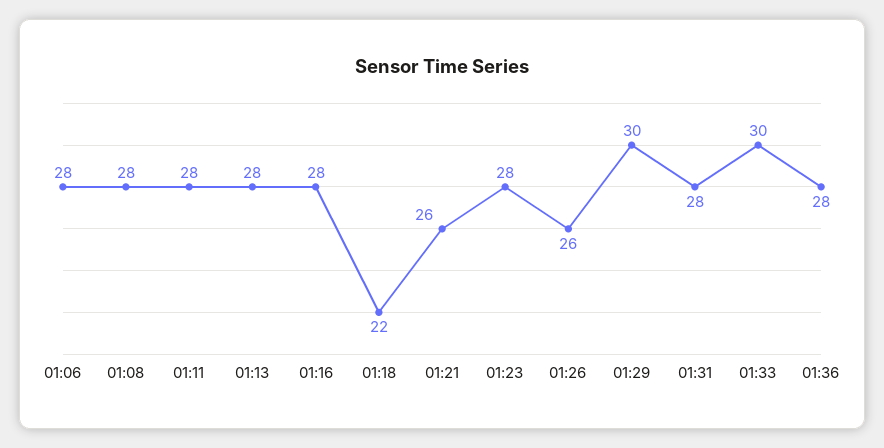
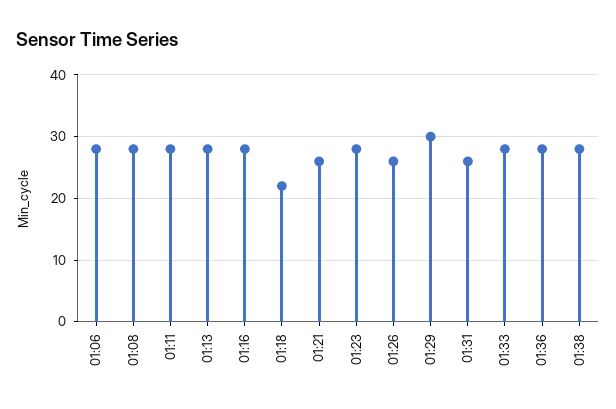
01:31: 28 -> 26
01:33: 30 -> 28
01:38: none -> 28

